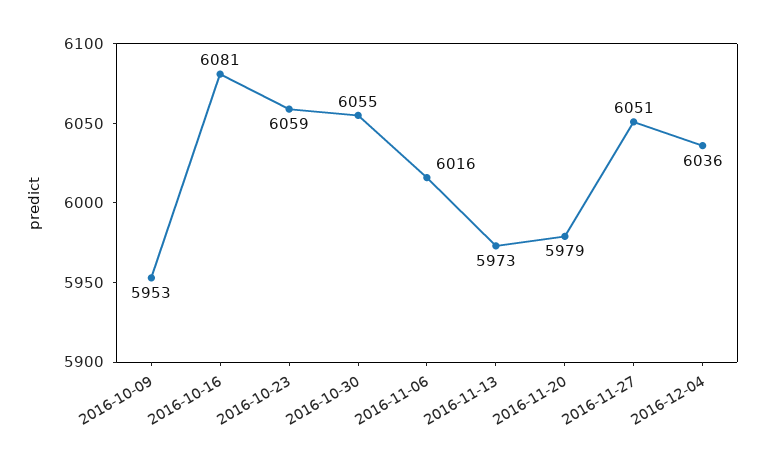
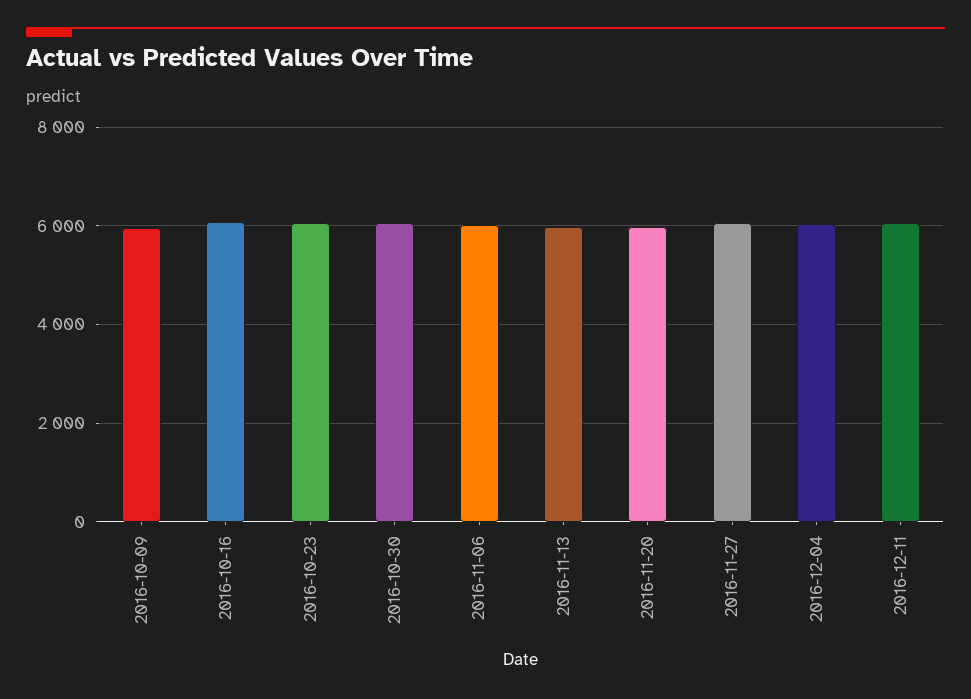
2016-12-11: none -> 6000

